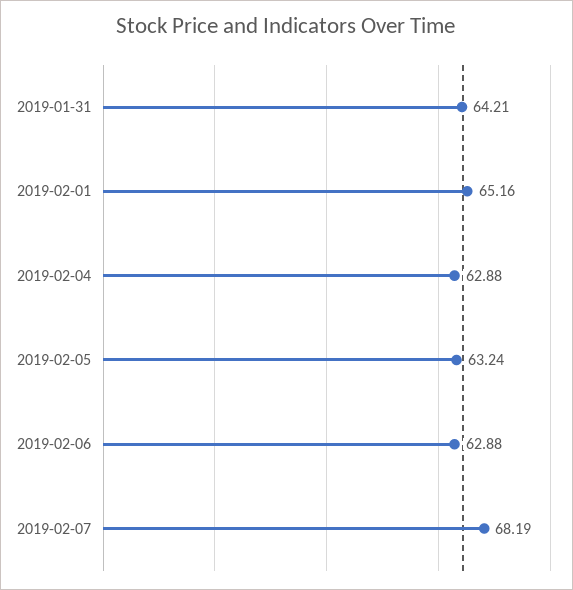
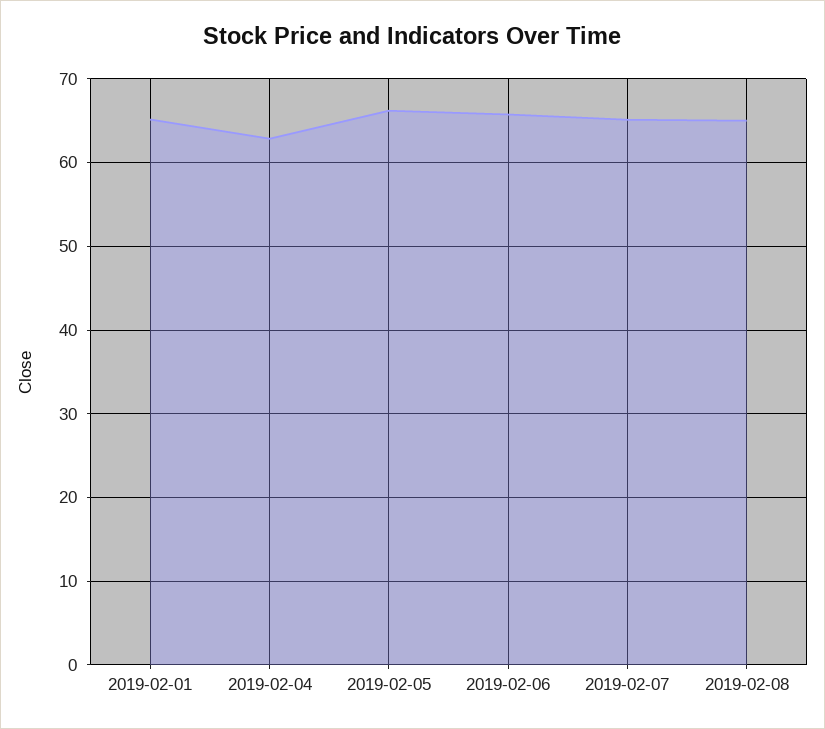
2019-01-31: 64.21 -> none
2019-02-05: 63.24 -> 66
2019-02-06: 62.88 -> 66
2019-02-07: 68.19 -> 65
2019-02-08: none -> 65

